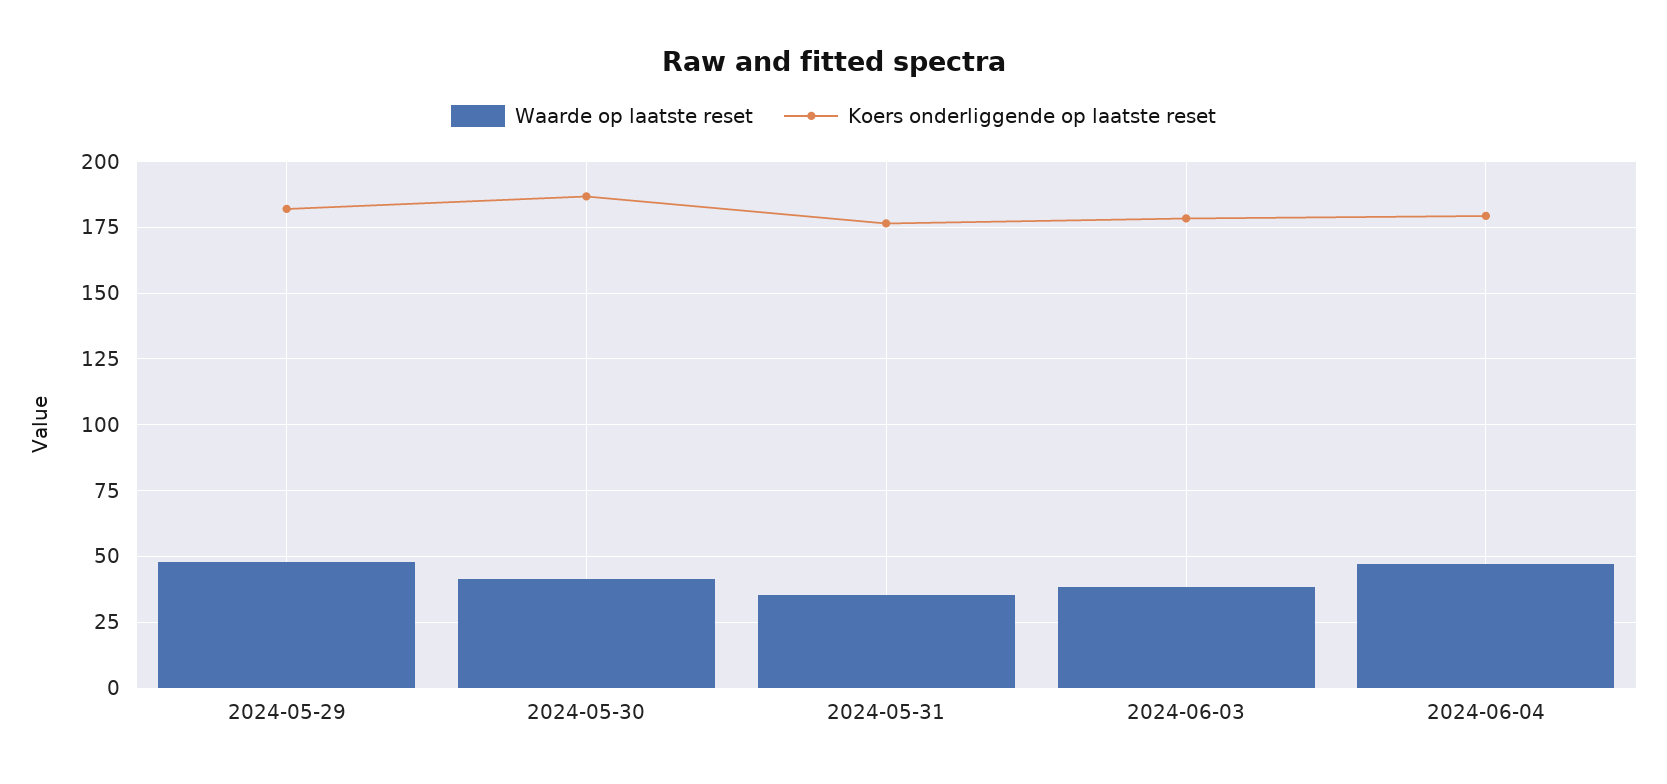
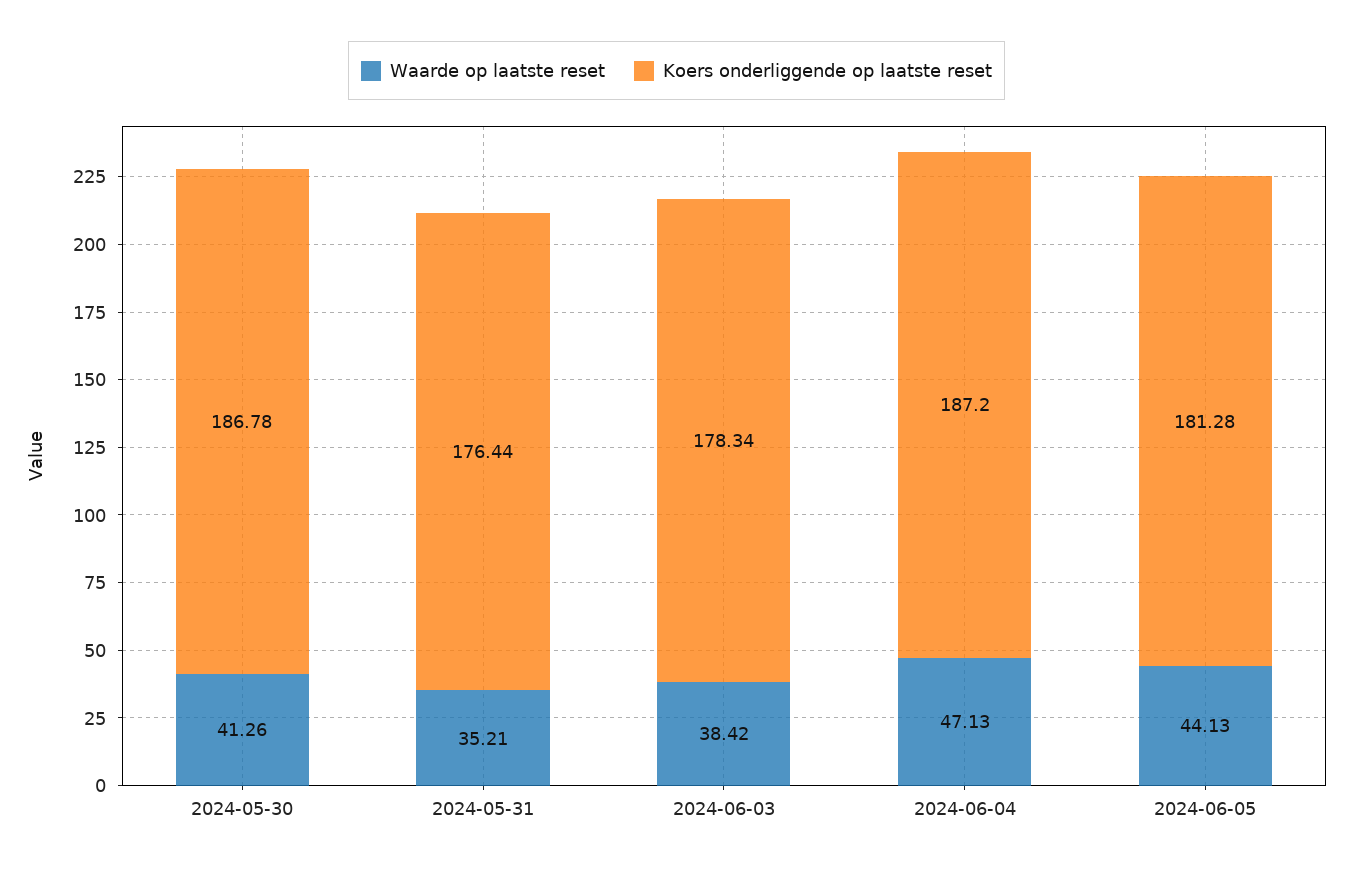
Waarde op laatste reset, 2024-05-29: 47.5 -> none
Koers onderliggende op laatste reset, 2024-05-29: 182.5 -> none
Koers onderliggende op laatste reset, 2024-06-04: 180 -> 187.2
Waarde op laatste reset, 2024-06-05: none -> 44.13
Koers onderliggende op laatste reset, 2024-06-05: none -> 181.28

